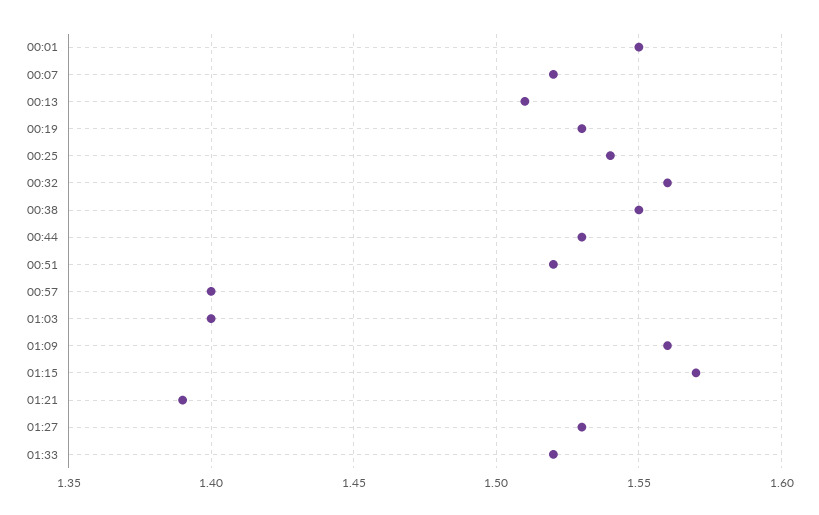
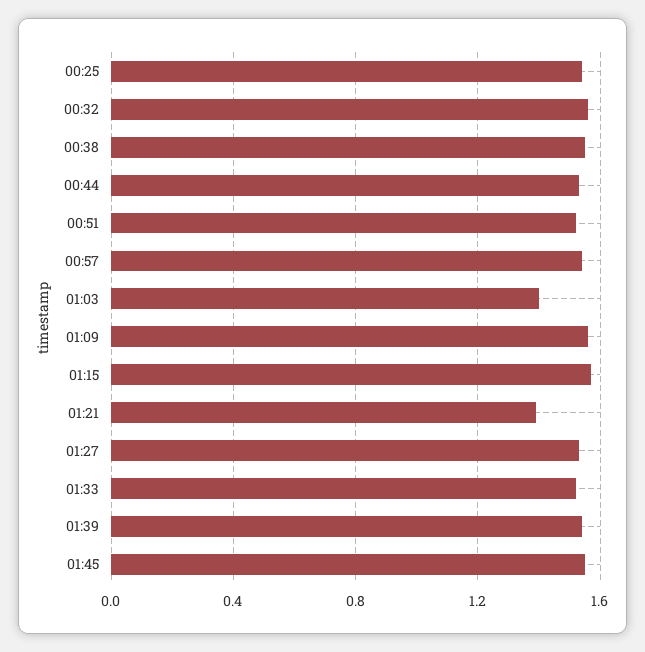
00:01: 1.55 -> none
00:07: 1.52 -> none
00:13: 1.51 -> none
00:19: 1.53 -> none
00:57: 1.4 -> 1.55
01:39: none -> 1.55
01:45: none -> 1.55

